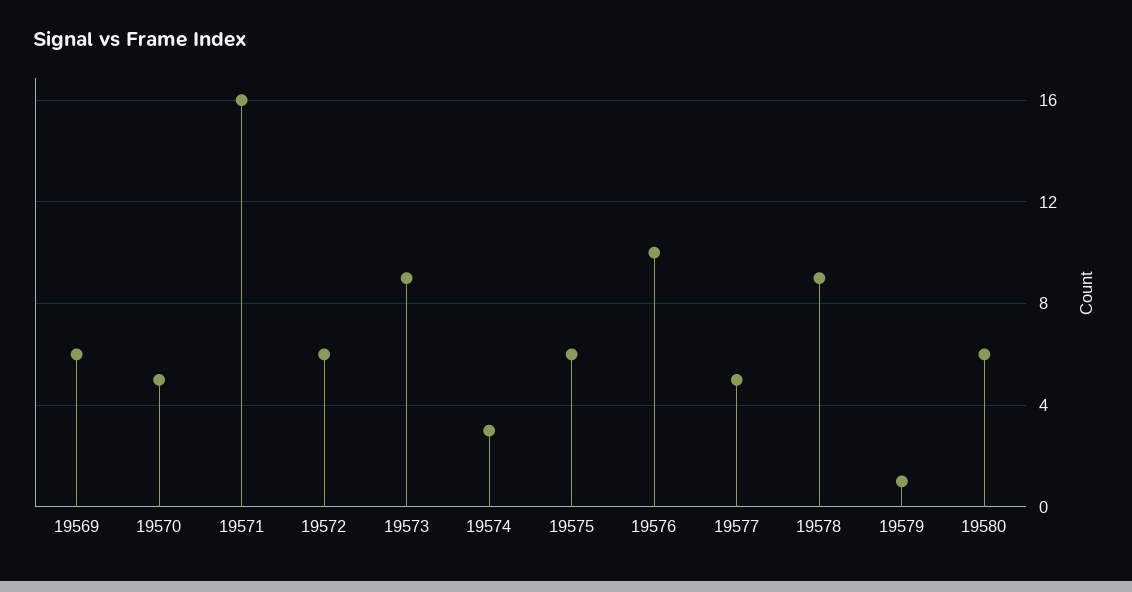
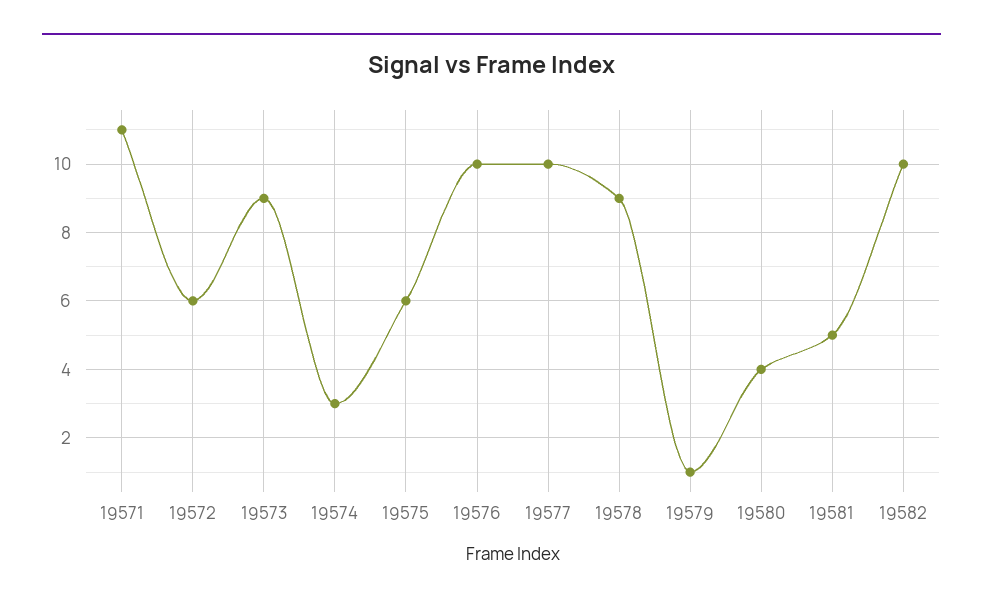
19569: 6 -> none
19570: 5 -> none
19571: 16 -> 11
19577: 5 -> 10
19580: 6 -> 4
19581: none -> 5
19582: none -> 10

